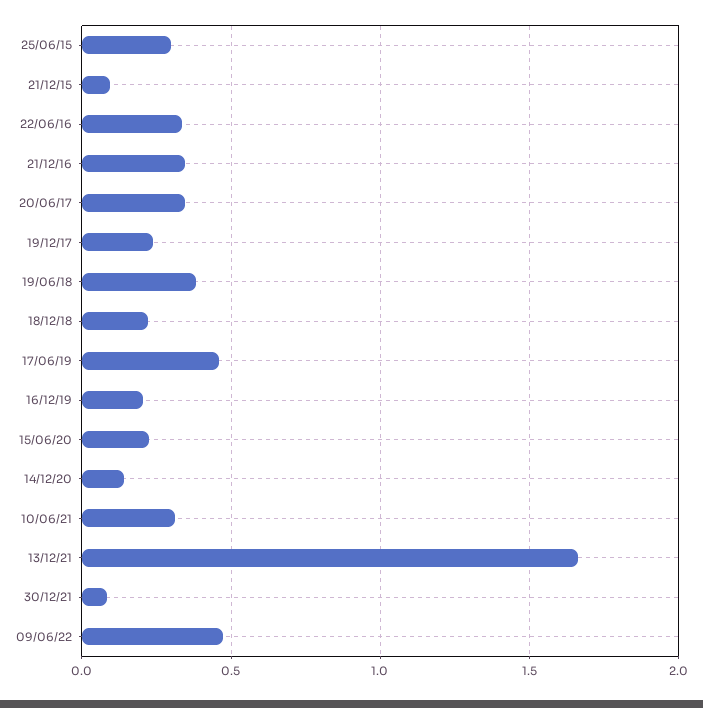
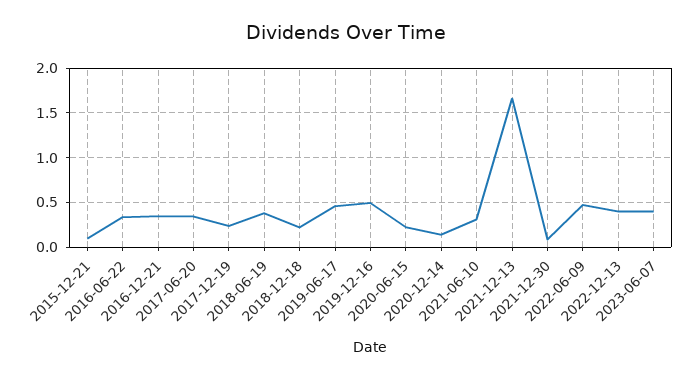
25/06/15: 0.3 -> none
16/12/19: 0.2 -> 0.5
2022-12-13: none -> 0.4
2023-06-07: none -> 0.4

